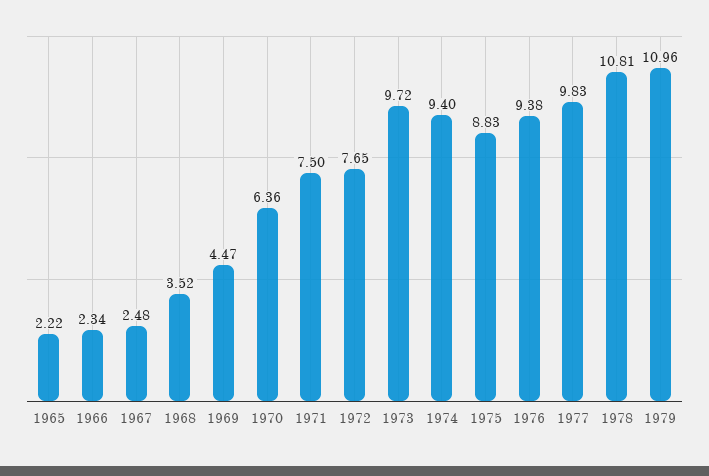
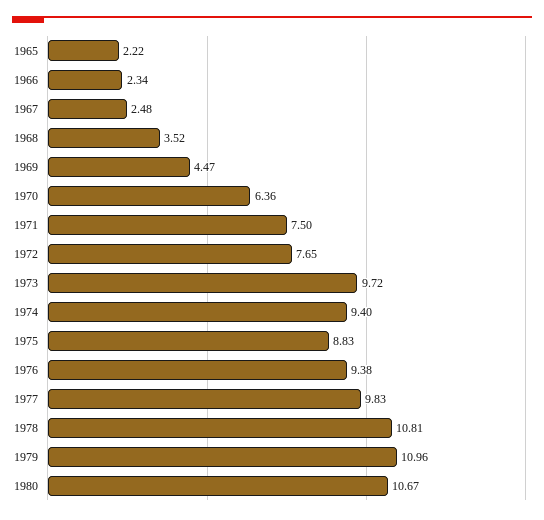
1980: none -> 10.67

